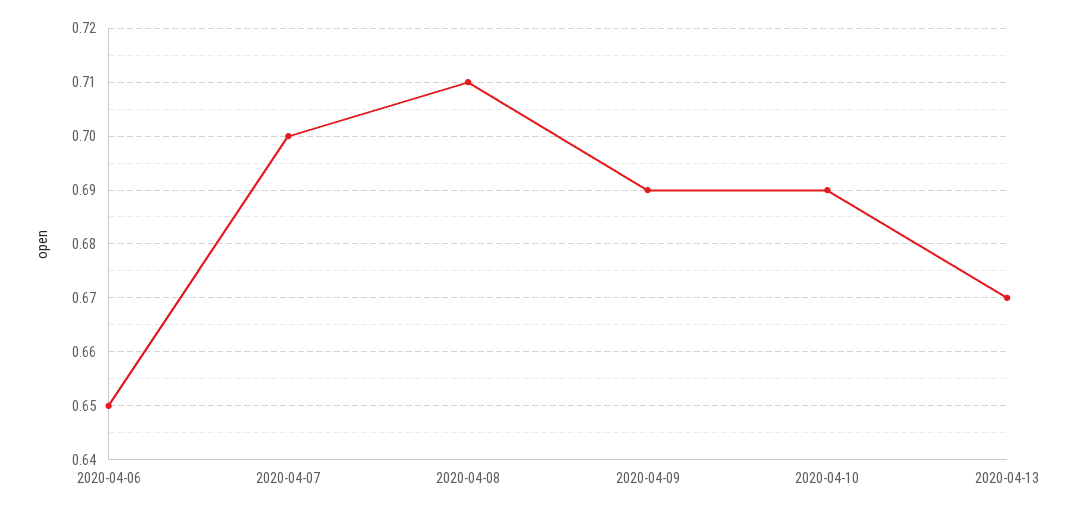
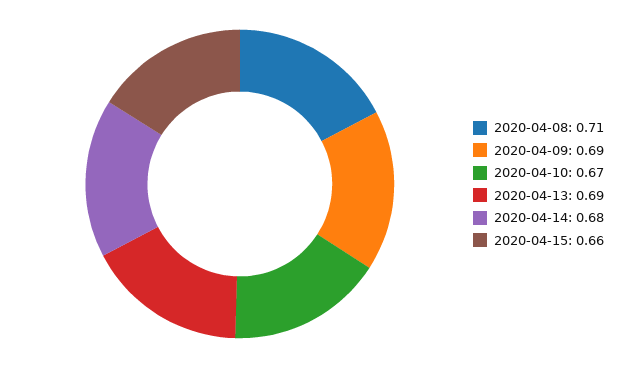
2020-04-06: 0.65 -> none
2020-04-07: 0.7 -> none
2020-04-10: 0.69 -> 0.67
2020-04-13: 0.67 -> 0.69
2020-04-14: none -> 0.68
2020-04-15: none -> 0.66

